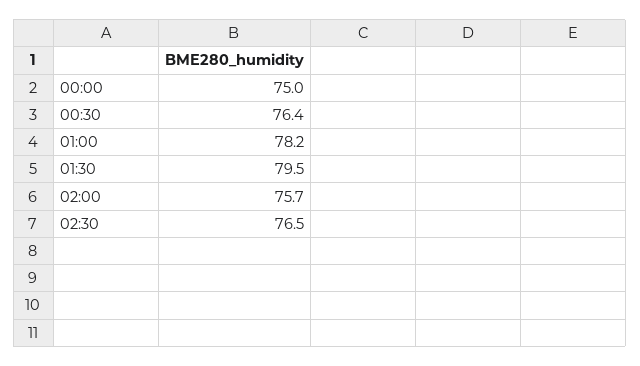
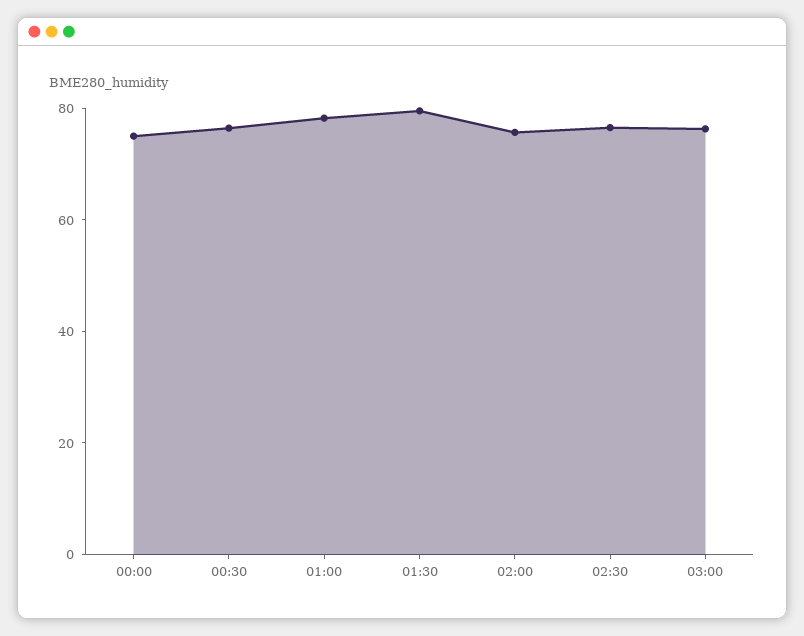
03:00: none -> 75

